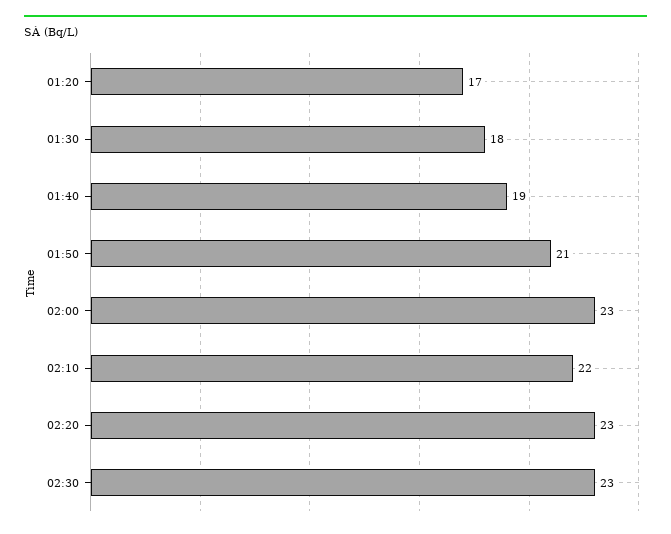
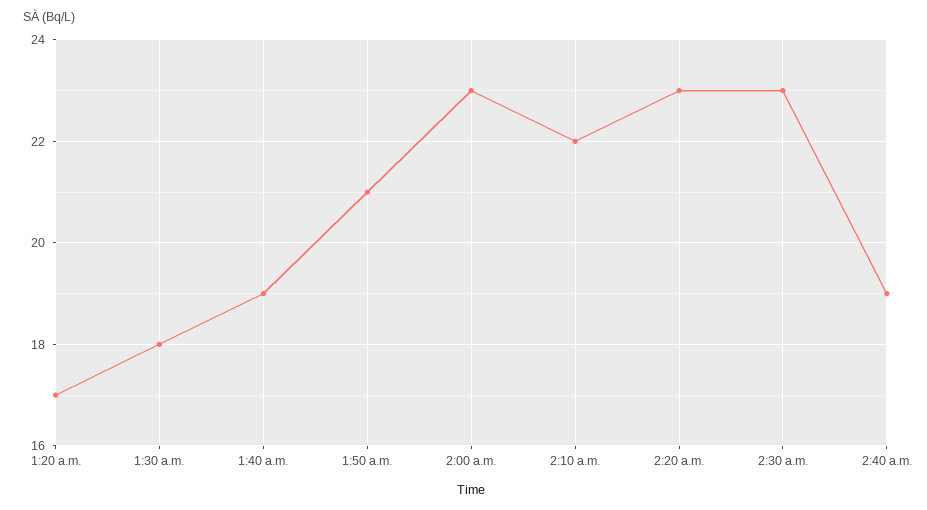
2:40 a.m.: none -> 19

